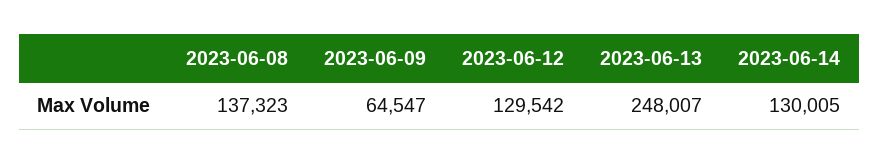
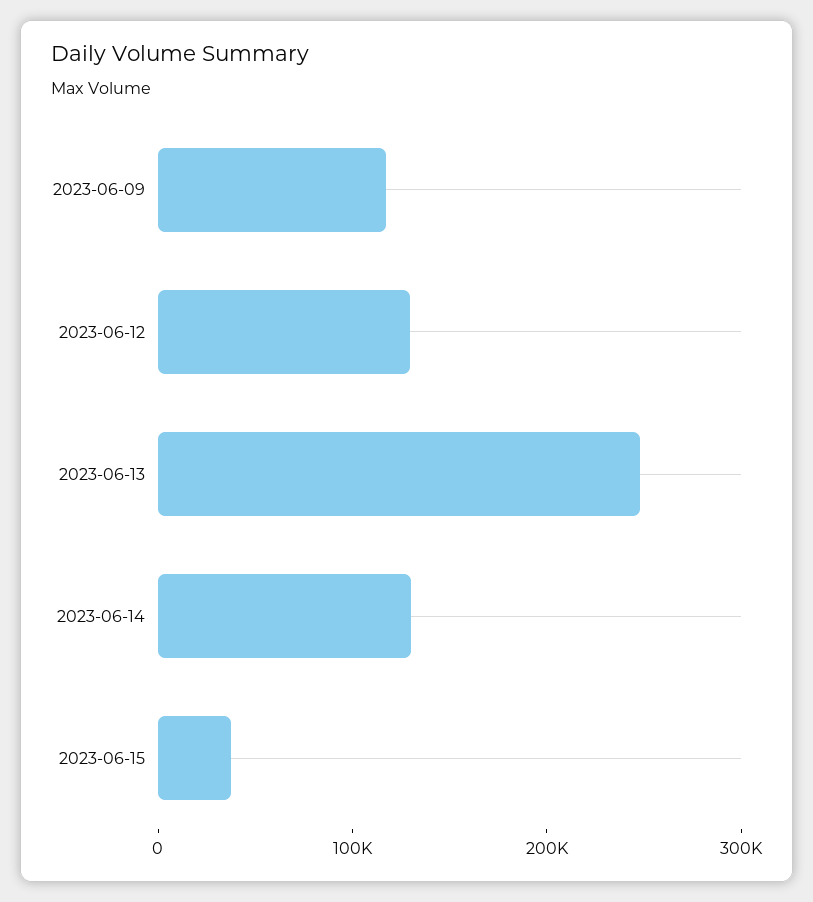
2023-06-08: 137323 -> none
2023-06-09: 64547 -> 120000
2023-06-15: none -> 40000

